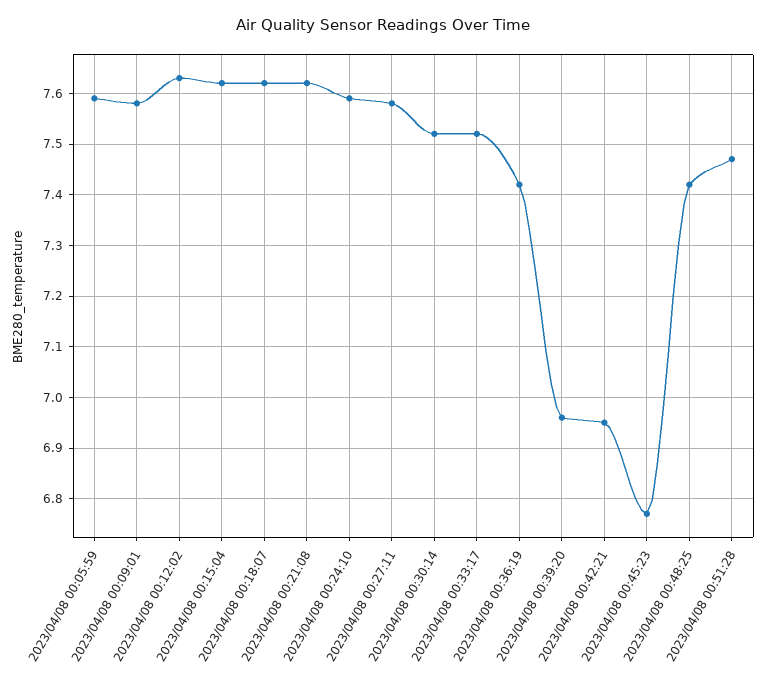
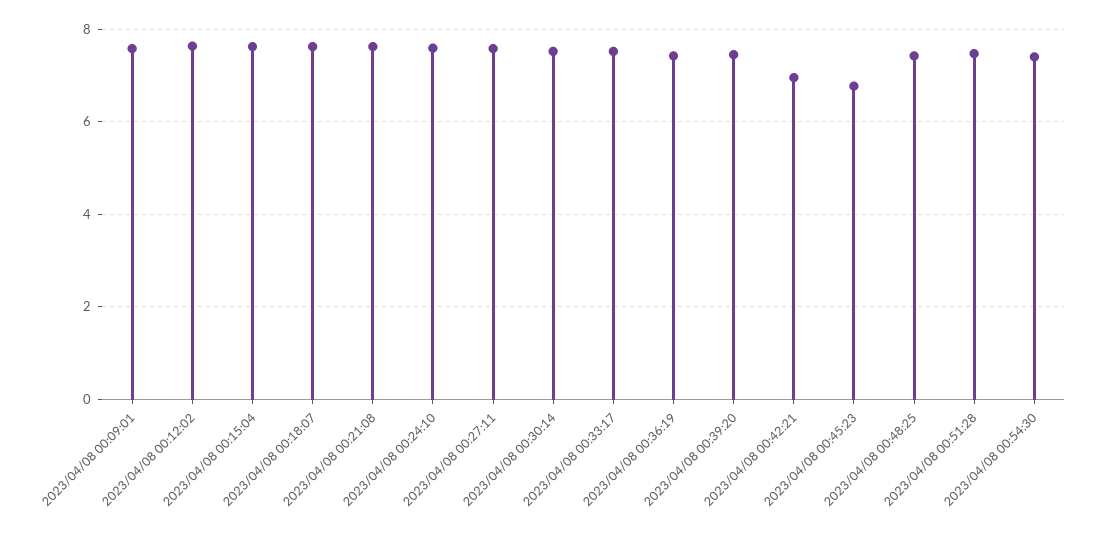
2023/04/08 00:05:59: 7.6 -> none
2023/04/08 00:39:20: 6.95 -> 7.4
2023/04/08 00:54:30: none -> 7.4

